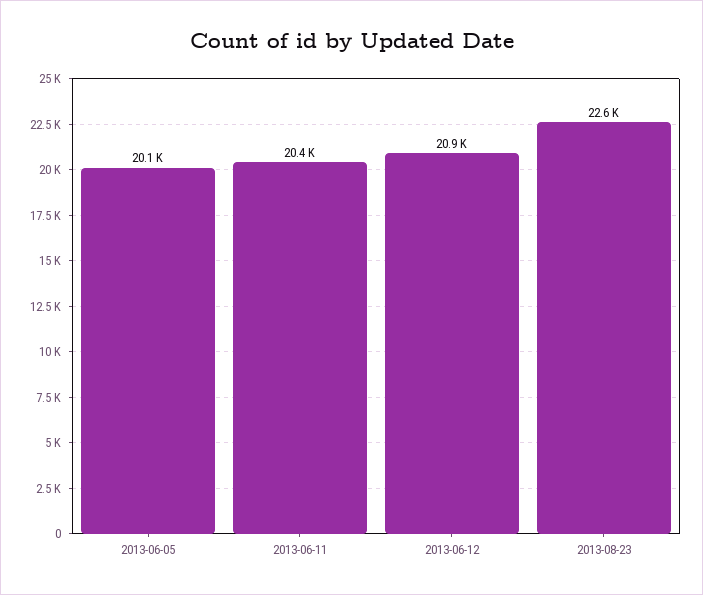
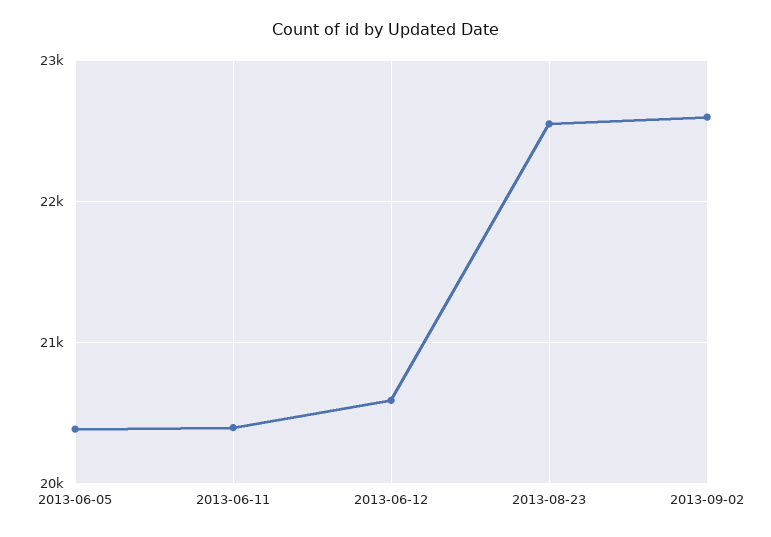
2013-06-05: 20100 -> 20400
2013-06-12: 20900 -> 20600
2013-09-02: none -> 22600

